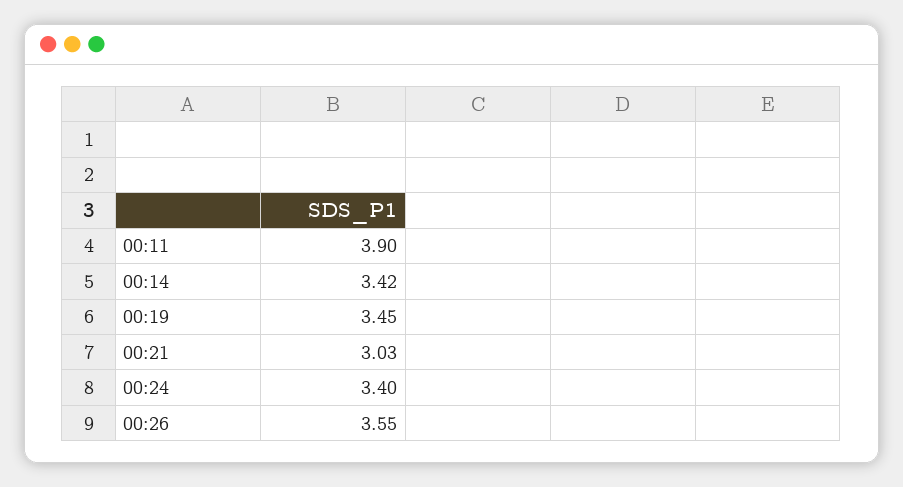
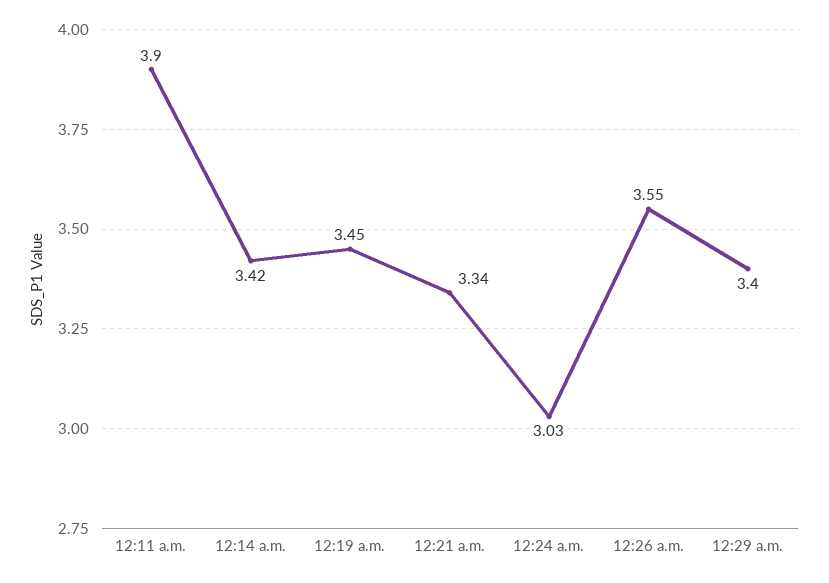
00:21: 3.03 -> 3.34
00:24: 3.4 -> 3.03
12:29 a.m.: none -> 3.4

